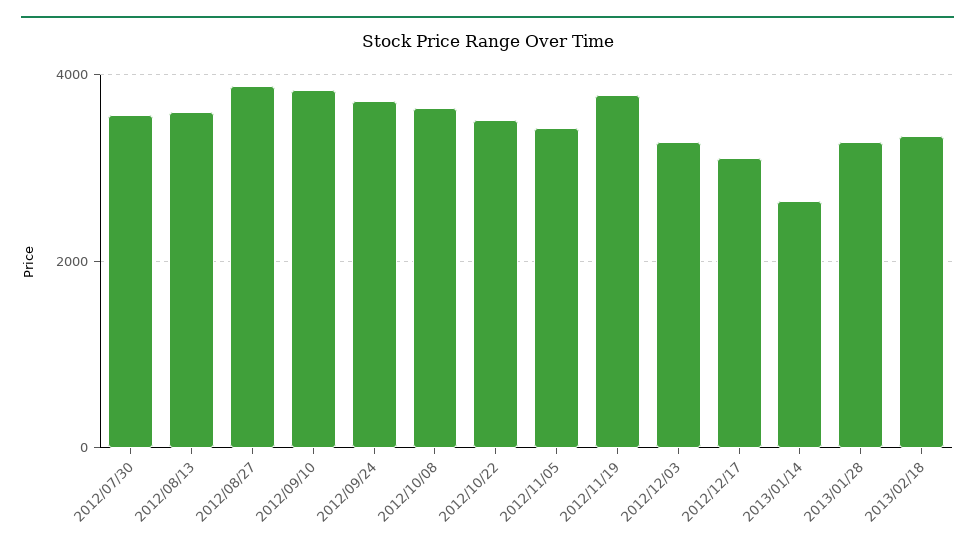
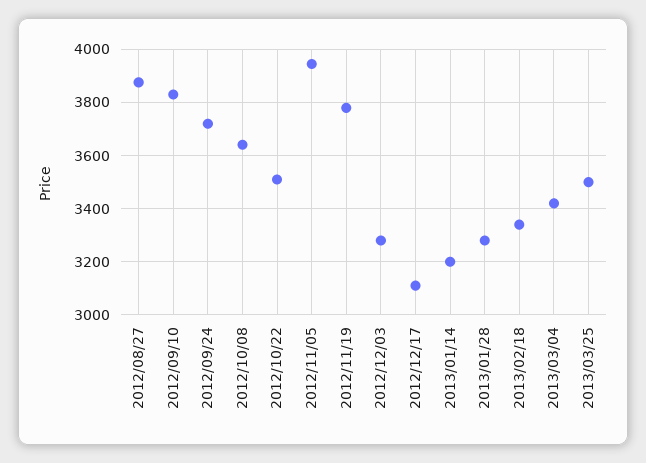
2012/07/30: 3600 -> none
2012/08/13: 3600 -> none
2012/11/05: 3400 -> 3950
2013/01/14: 2600 -> 3200
2013/03/04: none -> 3425
2013/03/25: none -> 3500

